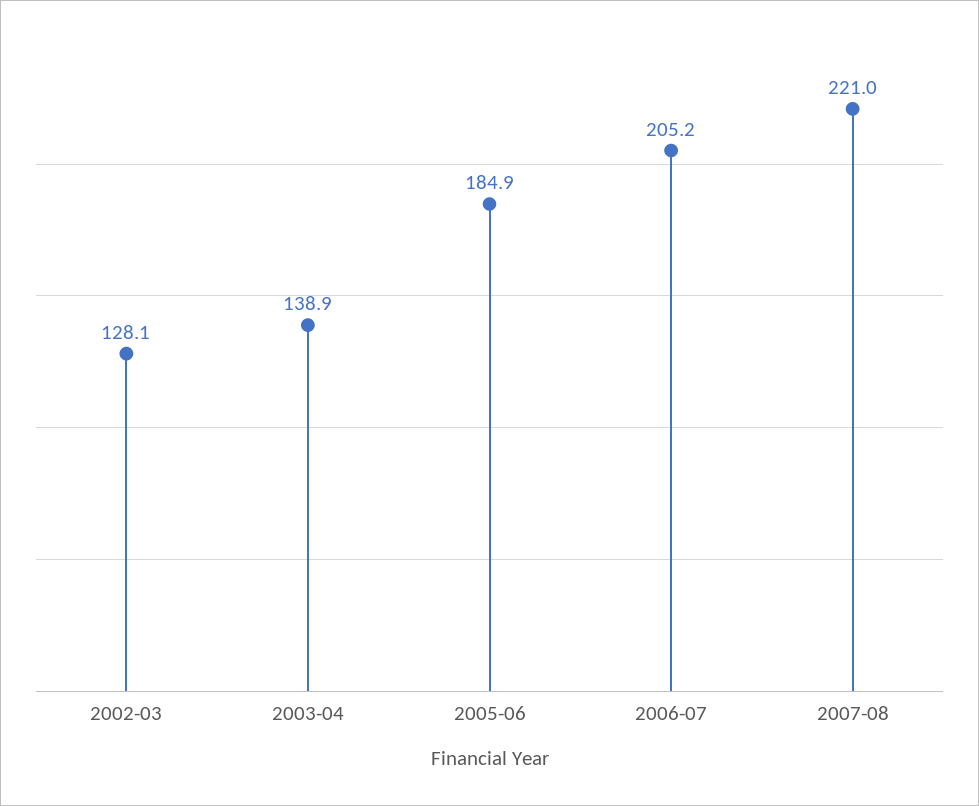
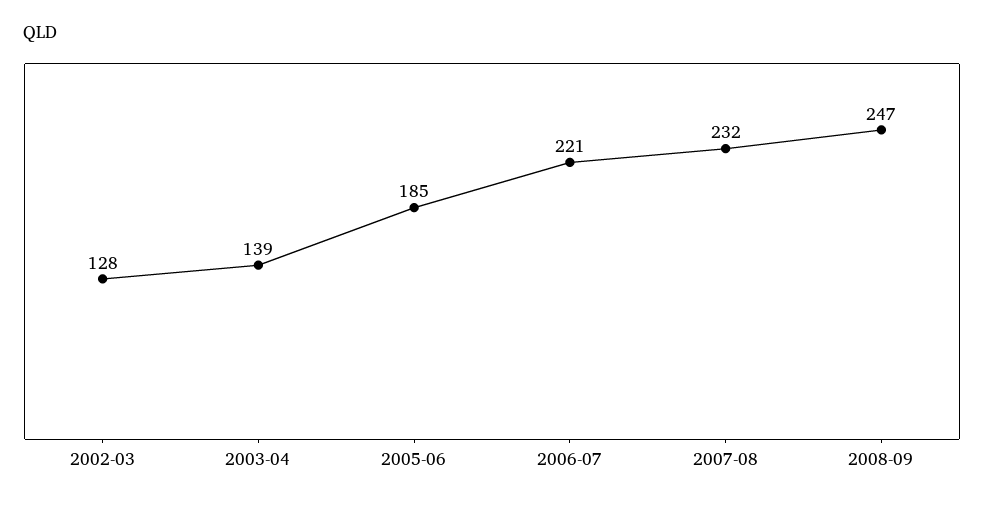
2006-07: 205.2 -> 221
2007-08: 221 -> 232
2008-09: none -> 247

